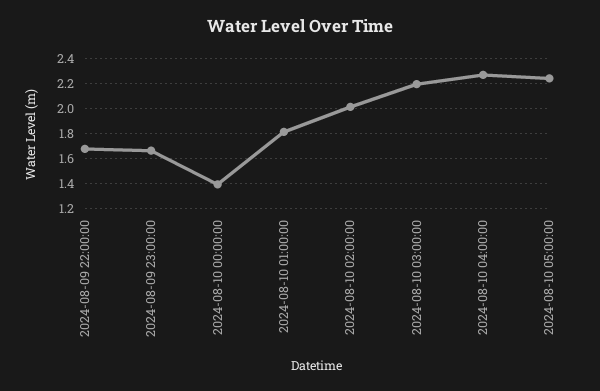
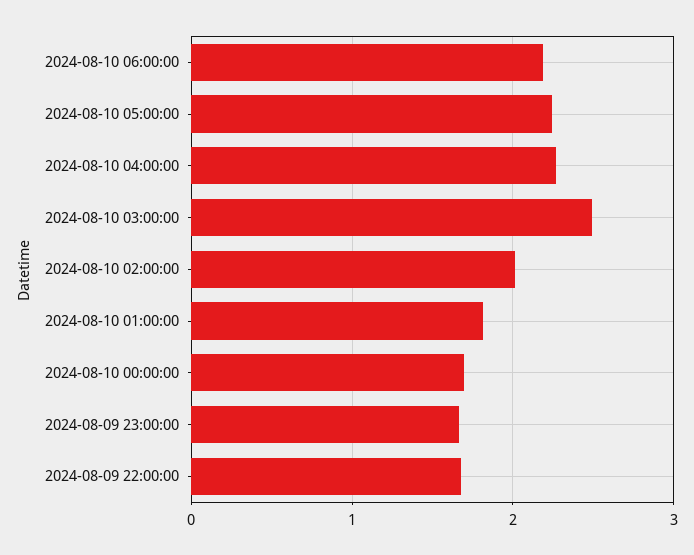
2024-08-10 00:00:00: 1.4 -> 1.7
2024-08-10 03:00:00: 2.2 -> 2.5
2024-08-10 06:00:00: none -> 2.2

